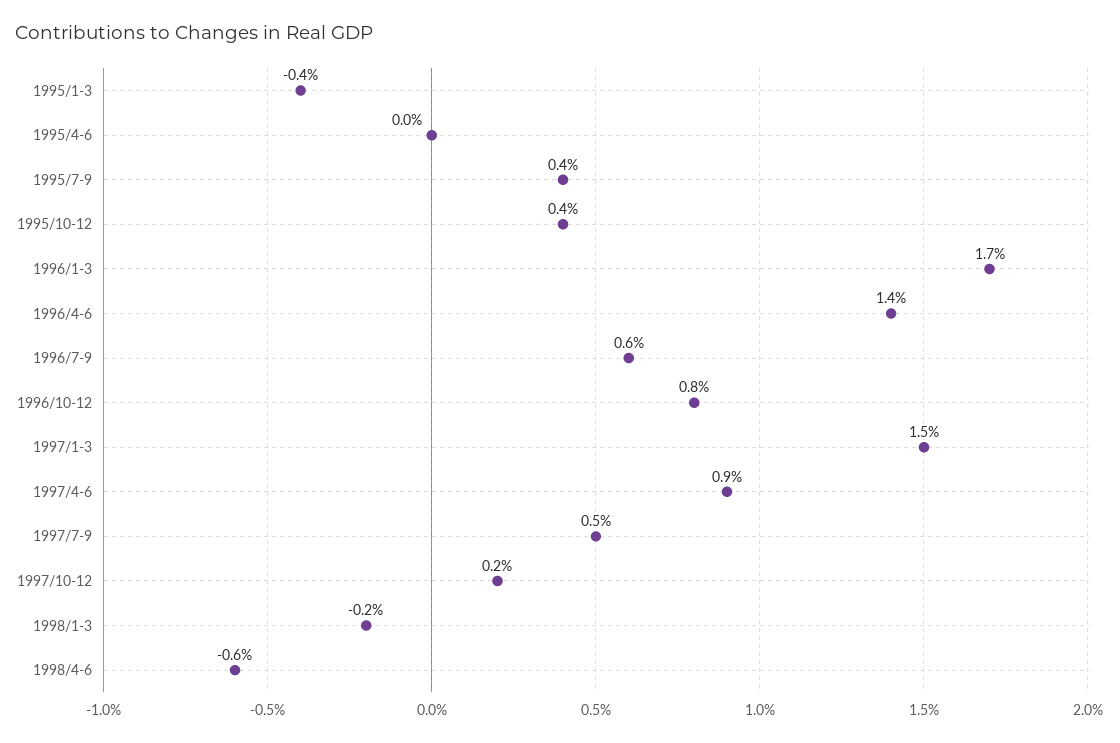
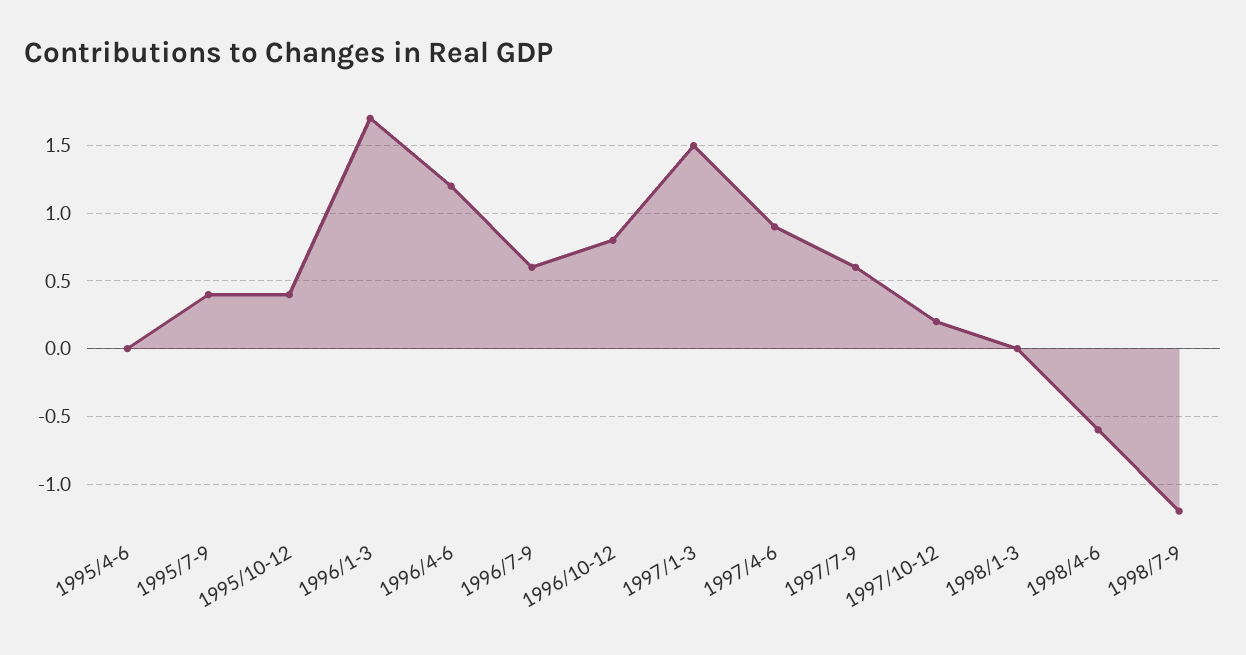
1995/1-3: -0.4 -> none
1996/4-6: 1.4 -> 1.2
1997/7-9: 0.5 -> 0.6
1998/1-3: -0.2 -> 0
1998/7-9: none -> -1.2

